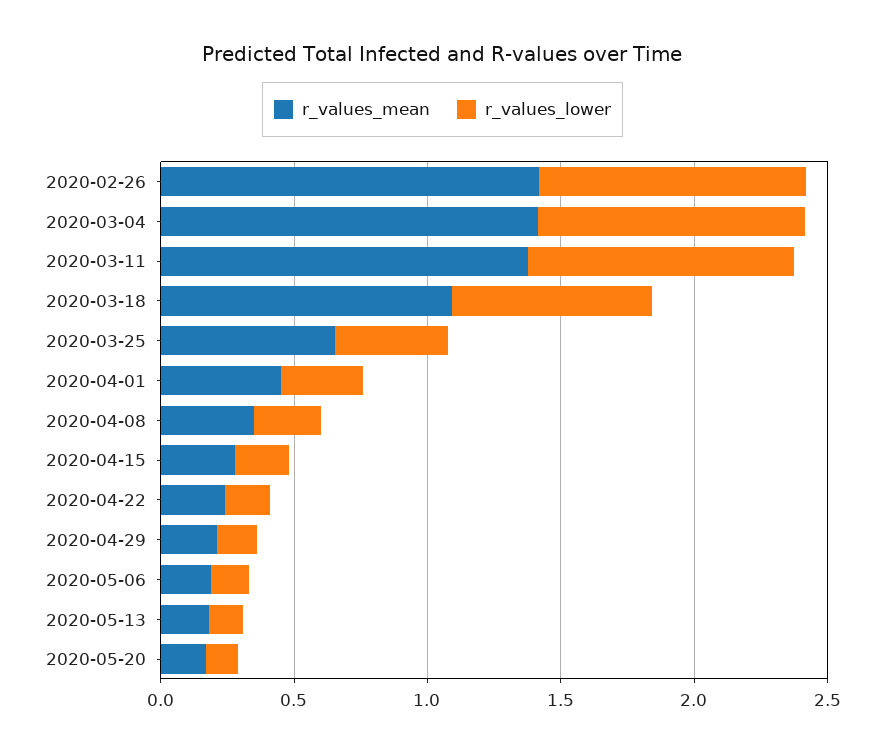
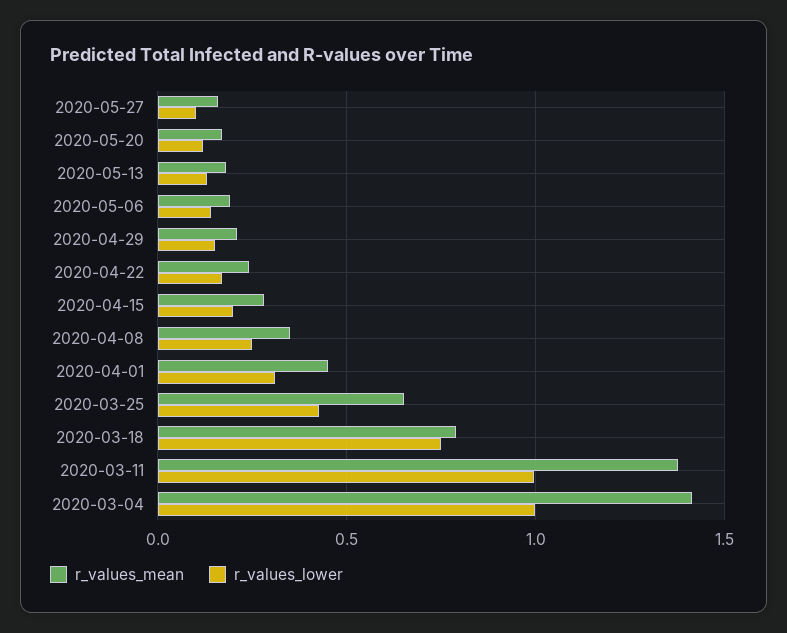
r_values_mean, 2020-02-26: 1.4 -> none
r_values_lower, 2020-02-26: 1 -> none
r_values_mean, 2020-03-18: 1.1 -> 0.8
r_values_mean, 2020-05-27: none -> 0.15
r_values_lower, 2020-05-27: none -> 0.1

